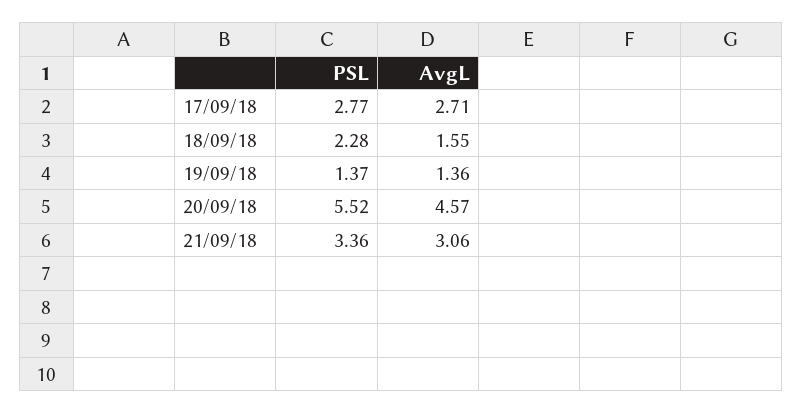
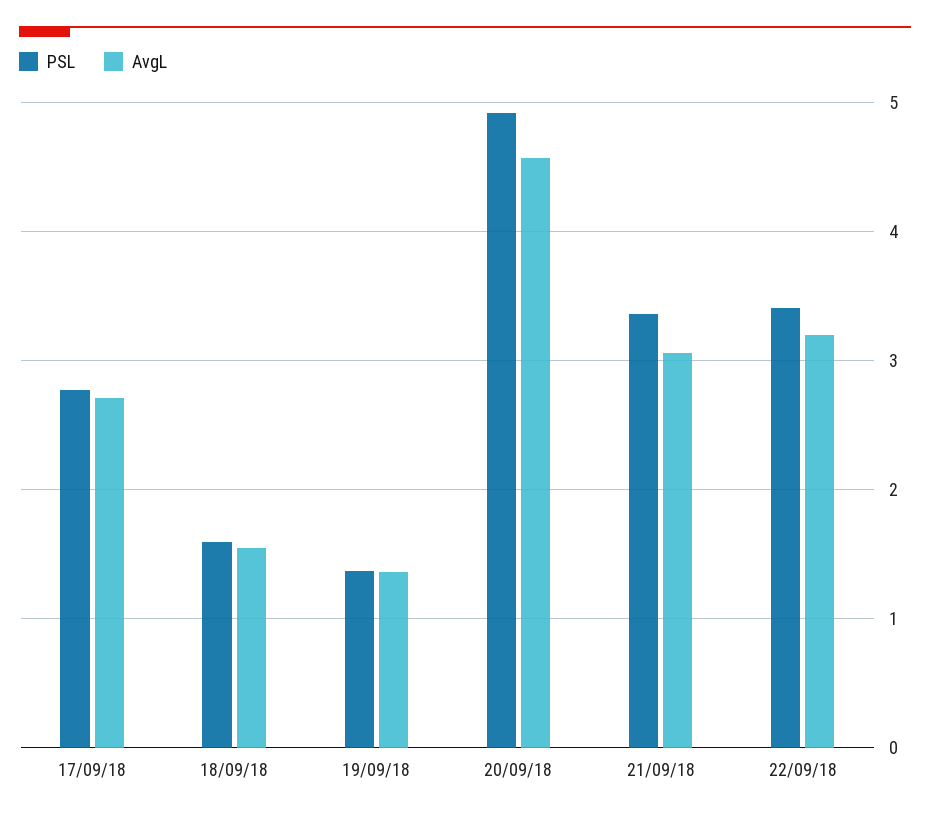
PSL, 18/09/18: 2.28 -> 1.6
PSL, 20/09/18: 5.52 -> 4.9
PSL, 22/09/18: none -> 3.4
AvgL, 22/09/18: none -> 3.2

